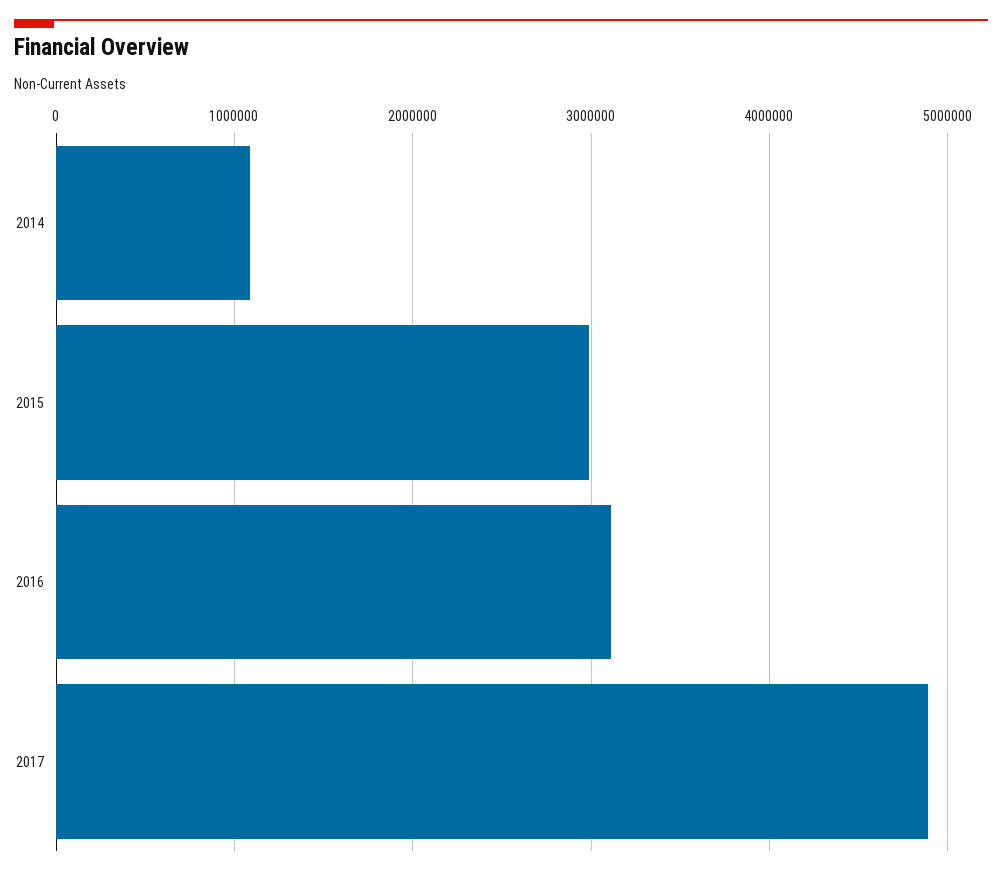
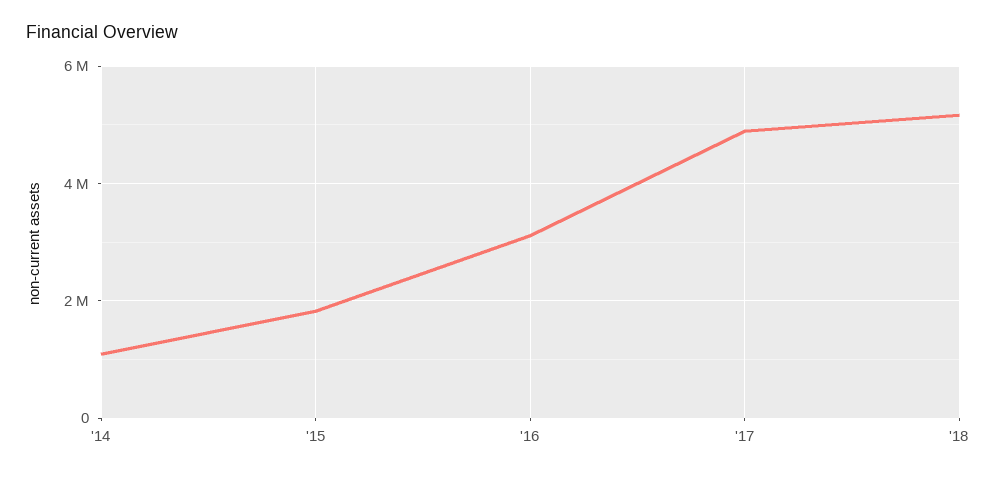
2015: 3000000 -> 1800000
'18: none -> 5200000

